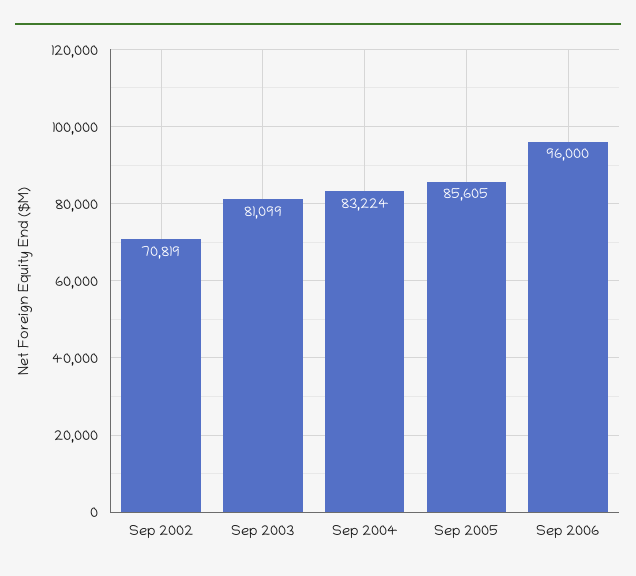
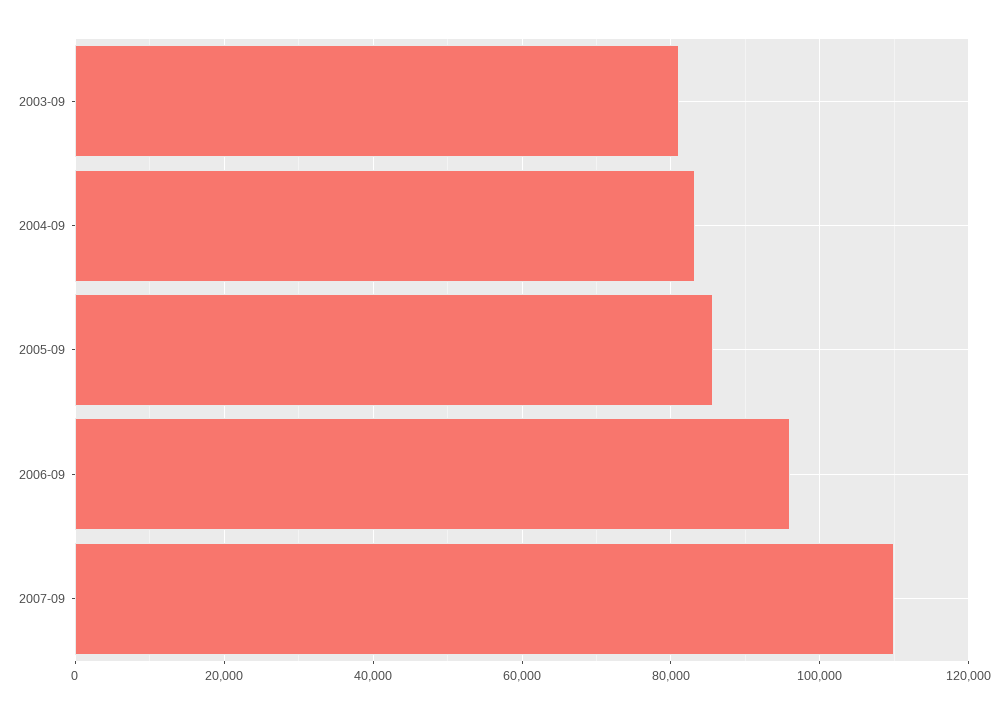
Sep 2002: 70819 -> none
2007-09: none -> 110000

